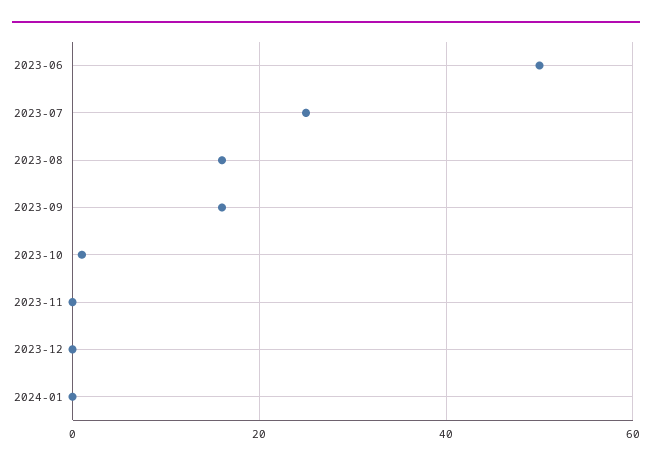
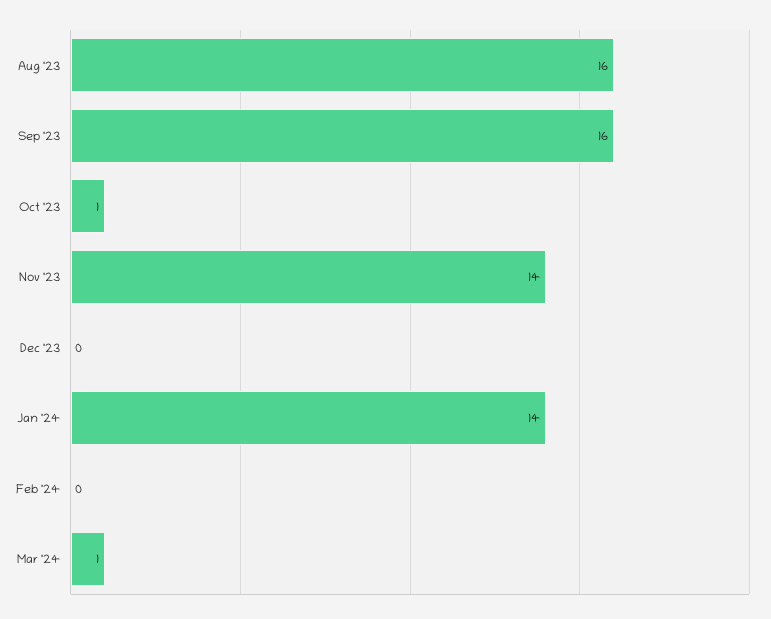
2023-06: 50 -> none
2023-07: 25 -> none
2023-11: 0 -> 14
2024-01: 0 -> 14
Feb '24: none -> 0
Mar '24: none -> 1

